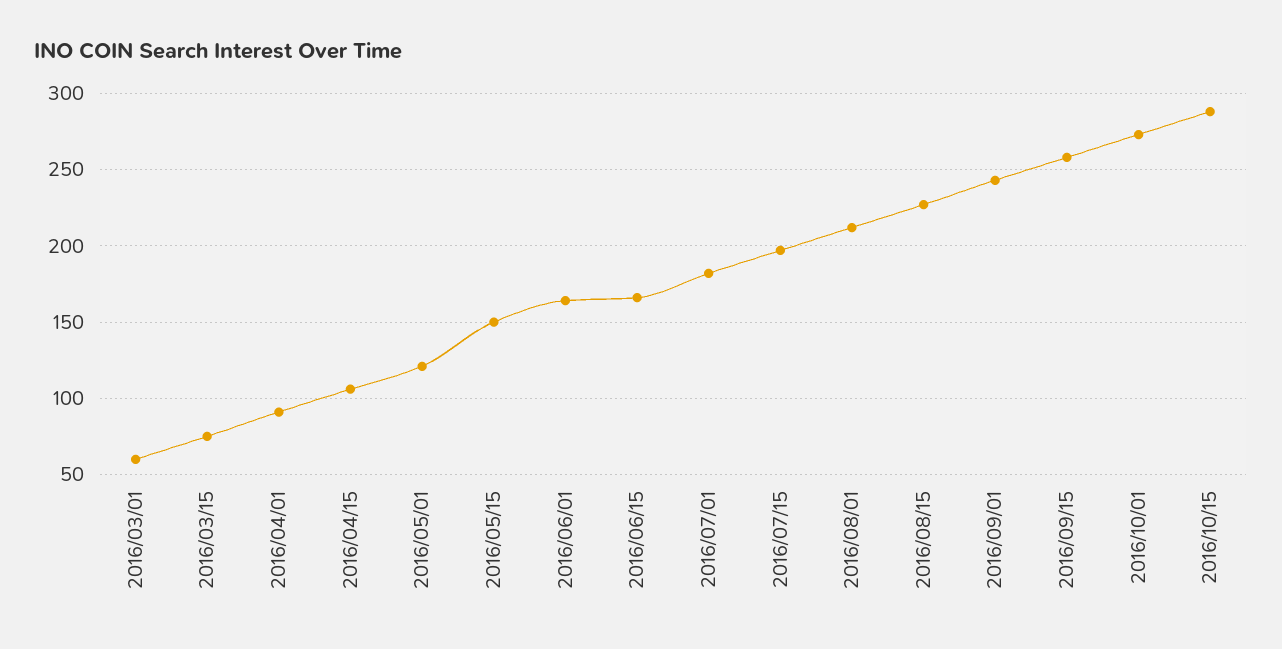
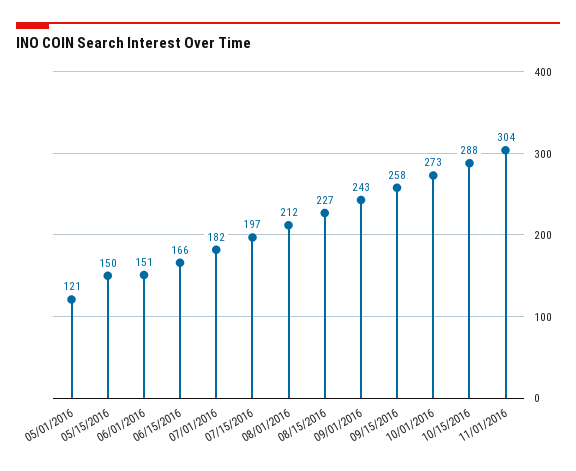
2016/03/01: 60 -> none
2016/03/15: 75 -> none
2016/04/01: 90 -> none
2016/04/15: 105 -> none
2016/06/01: 165 -> 151
11/01/2016: none -> 304

